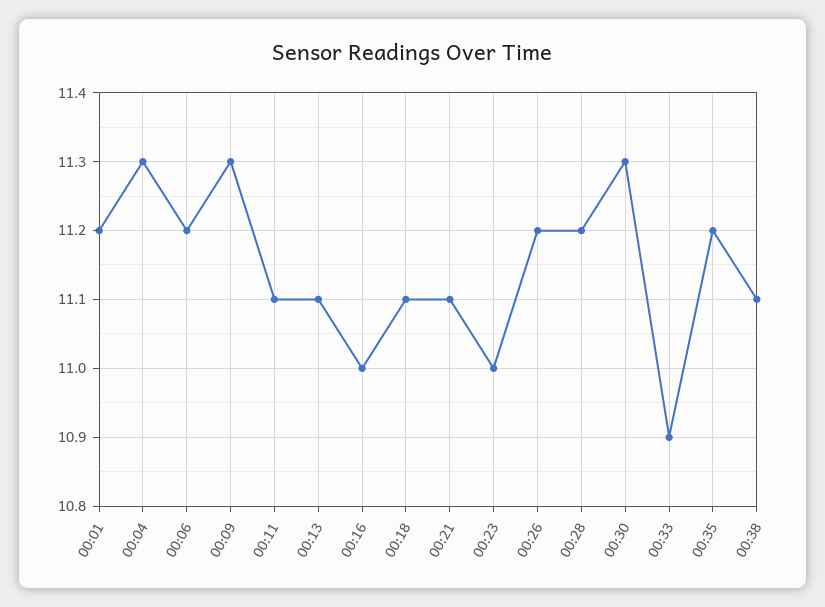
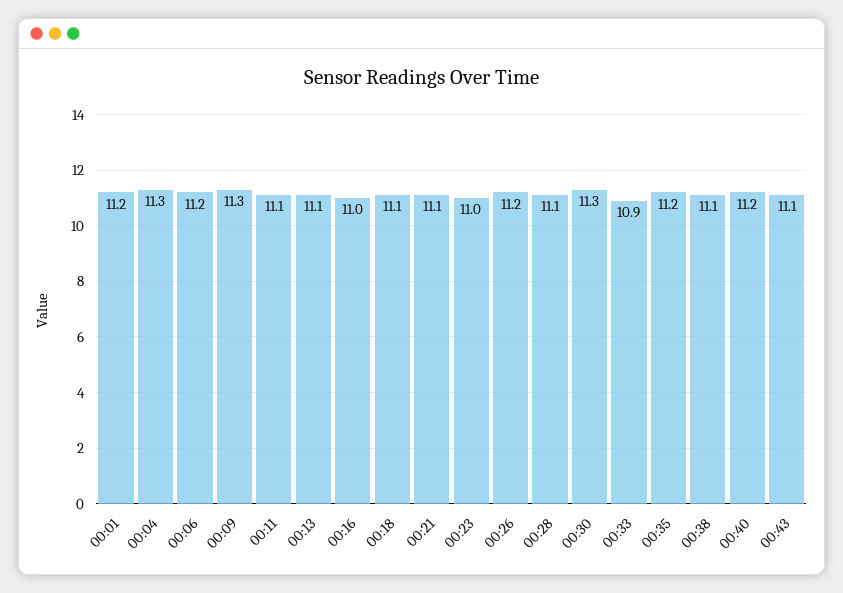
00:28: 11.2 -> 11.1
00:40: none -> 11.2
00:43: none -> 11.1

